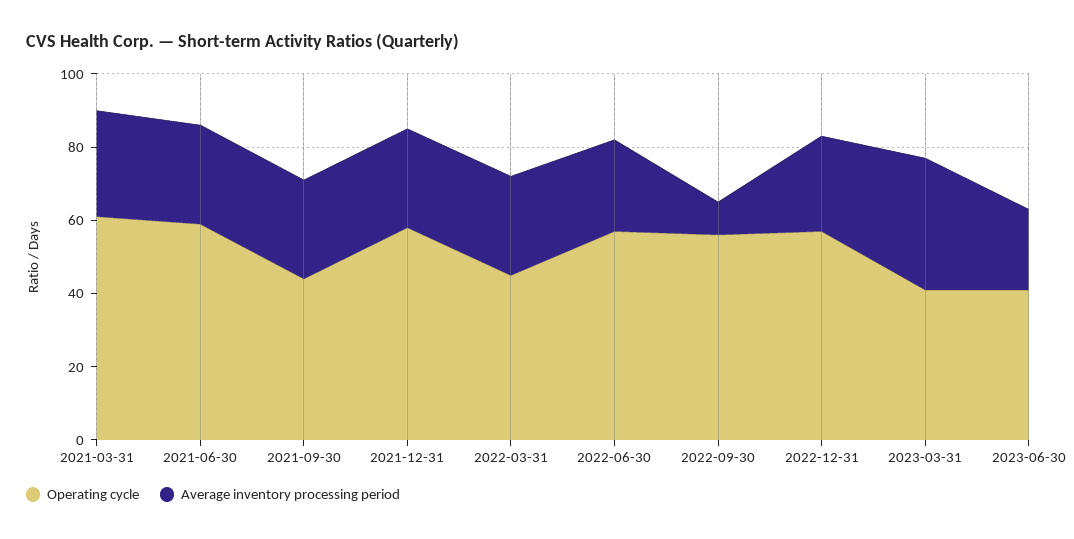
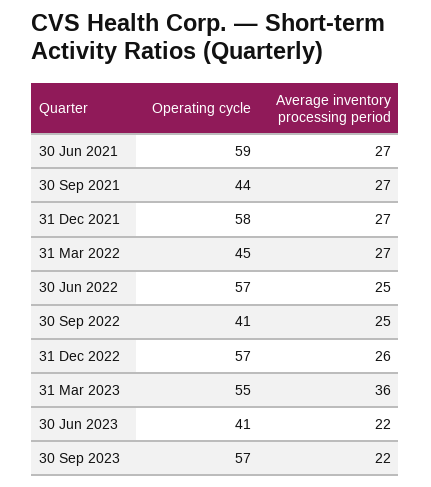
Operating cycle, 2021-03-31: 60 -> none
Average inventory processing period, 2021-03-31: 30 -> none
Operating cycle, 2022-09-30: 55 -> 41
Average inventory processing period, 2022-09-30: 10 -> 25
Operating cycle, 2023-03-31: 40 -> 55
Operating cycle, 30 Sep 2023: none -> 57
Average inventory processing period, 30 Sep 2023: none -> 22

